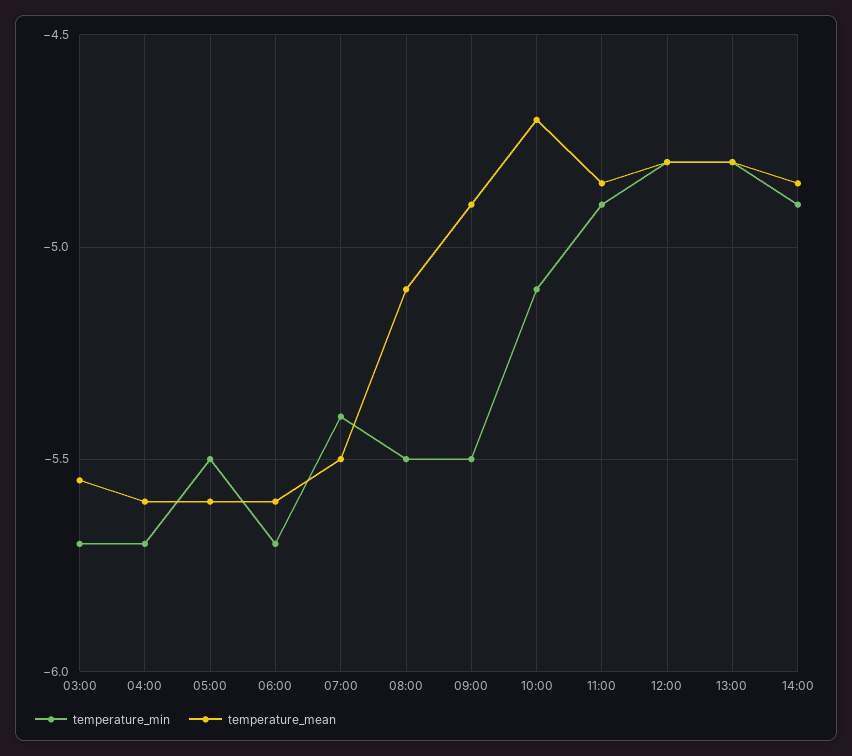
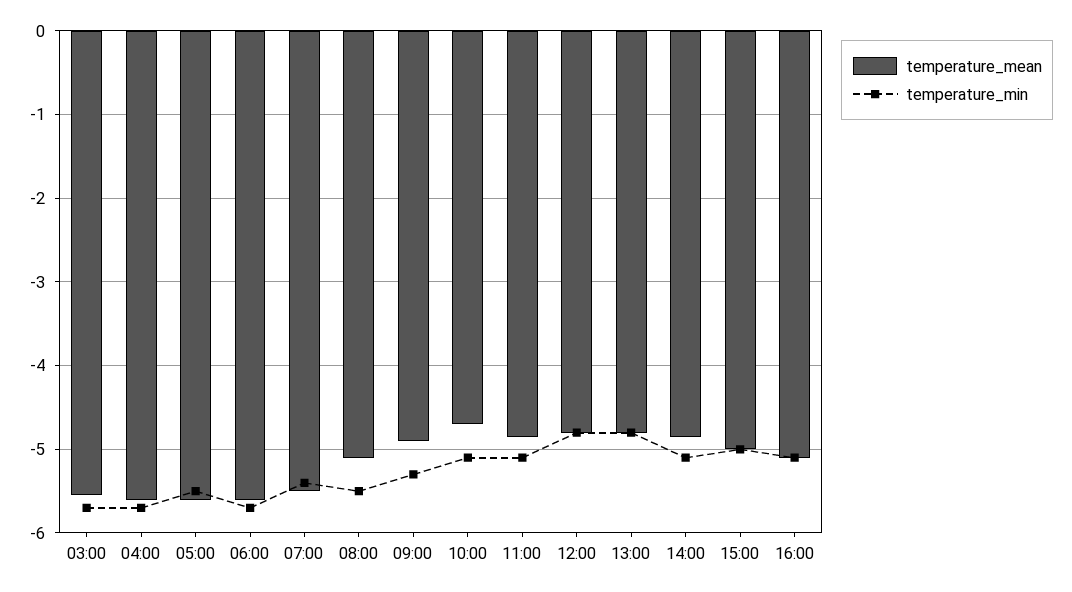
temperature_min, 09:00: -5.5 -> -5.3
temperature_min, 11:00: -4.9 -> -5.1
temperature_min, 14:00: -4.9 -> -5.1
temperature_mean, 15:00: none -> -5
temperature_min, 15:00: none -> -5
temperature_mean, 16:00: none -> -5.1
temperature_min, 16:00: none -> -5.1

